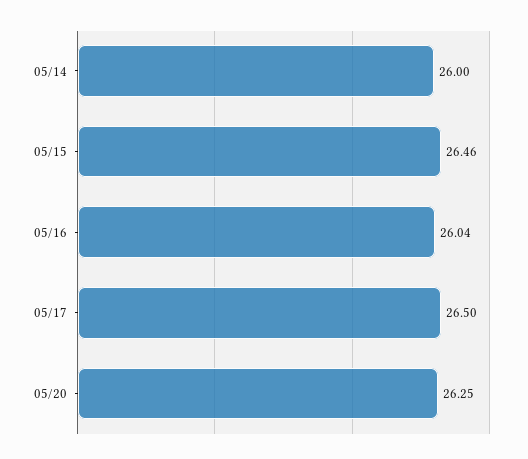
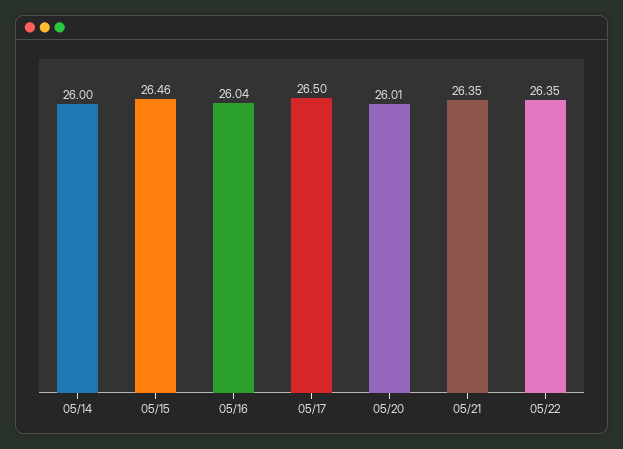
05/20: 26.25 -> 26.01
05/21: none -> 26.35
05/22: none -> 26.35

